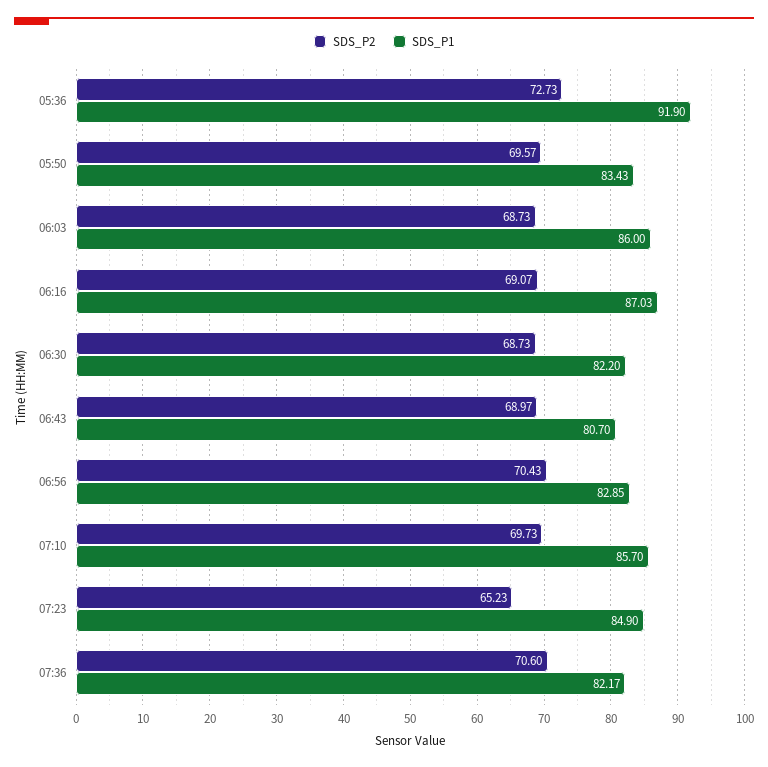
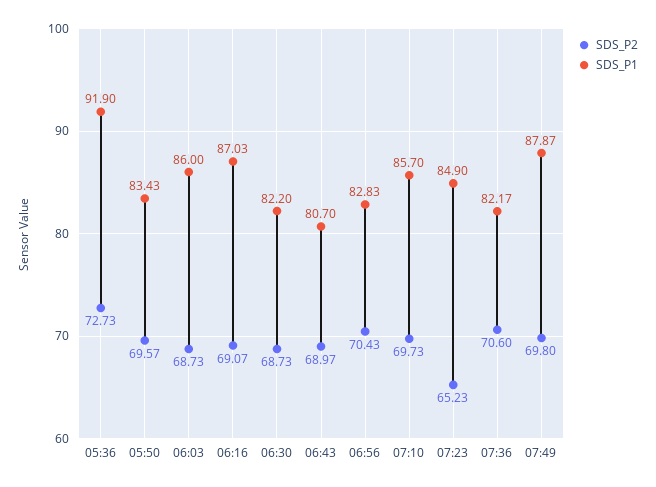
SDS_P1, 06:56: 82.85 -> 82.83
SDS_P2, 07:49: none -> 69.8
SDS_P1, 07:49: none -> 87.87

